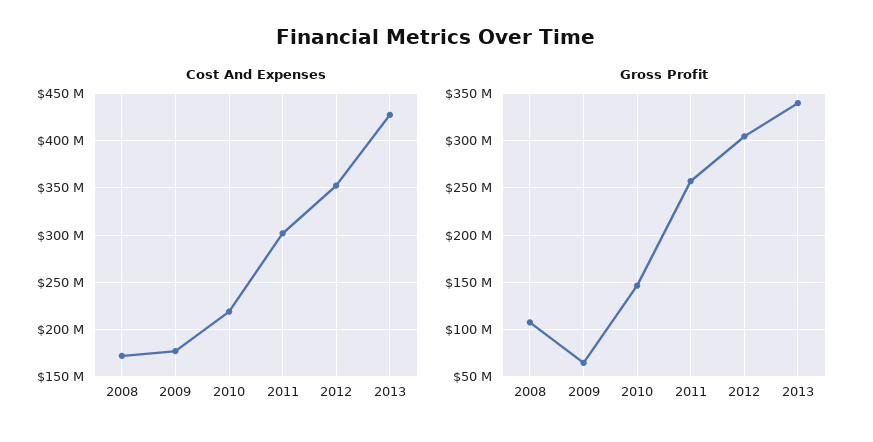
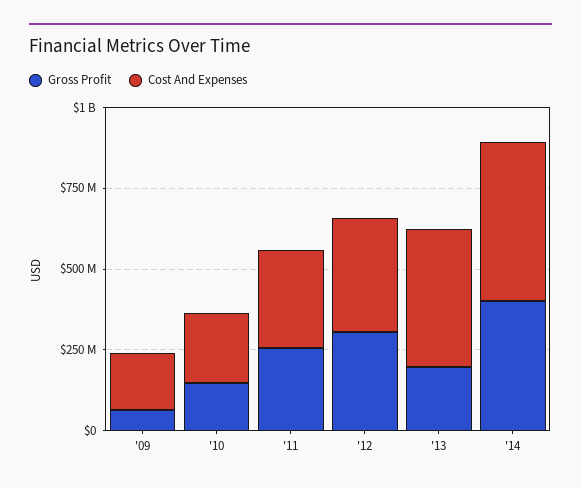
Cost And Expenses, 2008: 170000000 -> none
Gross Profit, 2008: 110000000 -> none
Gross Profit, 2013: 340000000 -> 200000000
Gross Profit, '14: none -> 400000000
Cost And Expenses, '14: none -> 500000000

